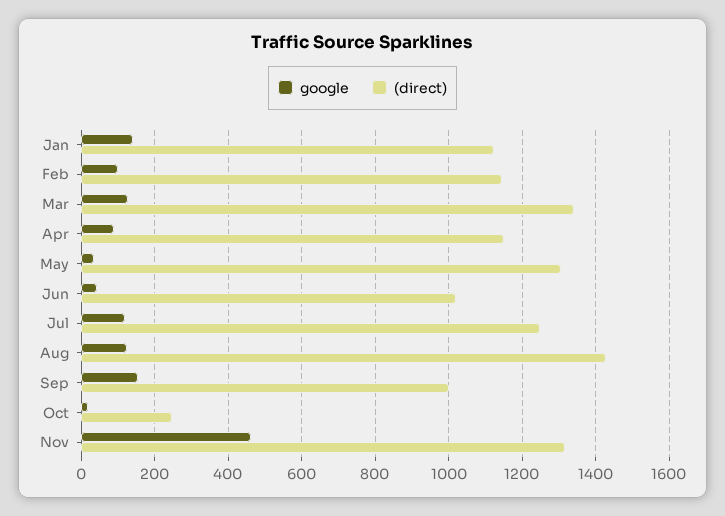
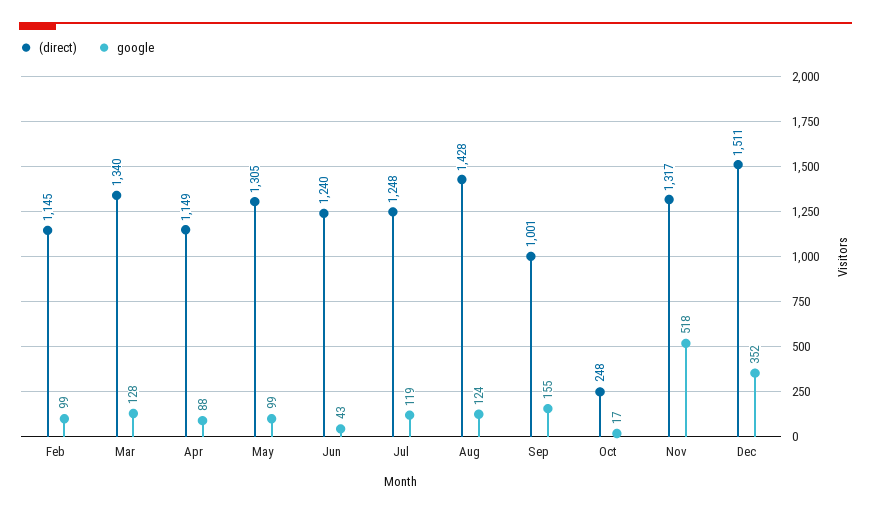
google, Jan: 140 -> none
(direct), Jan: 1120 -> none
google, May: 40 -> 99
(direct), Jun: 1020 -> 1240
google, Nov: 460 -> 518
(direct), Dec: none -> 1511
google, Dec: none -> 352

